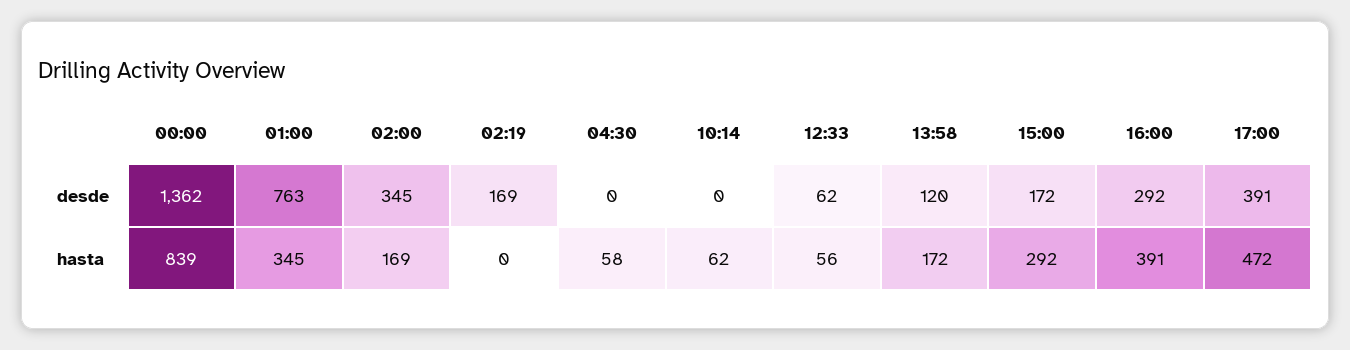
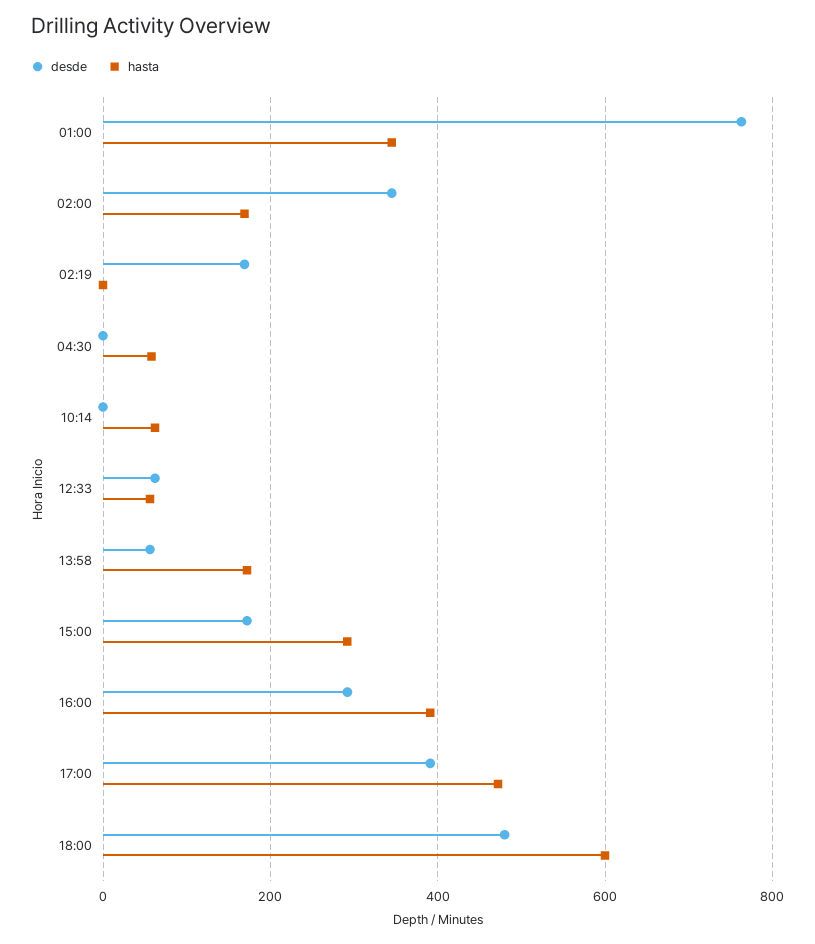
desde, 00:00: 1362 -> none
desde, 13:58: 120 -> 60
hasta, 00:00: 839 -> none
desde, 18:00: none -> 480
hasta, 18:00: none -> 600

